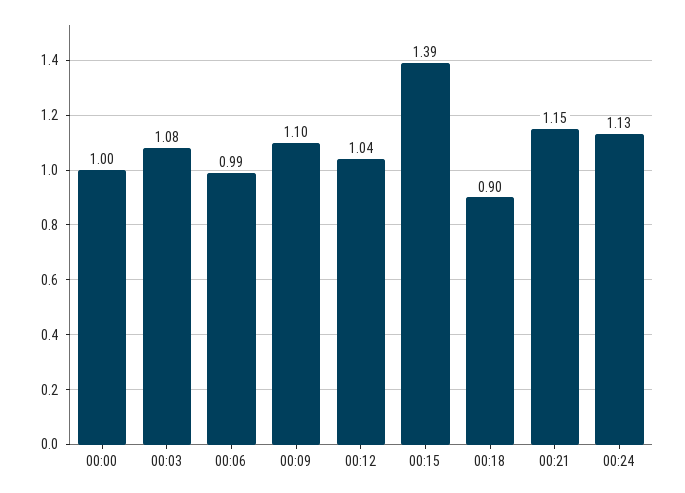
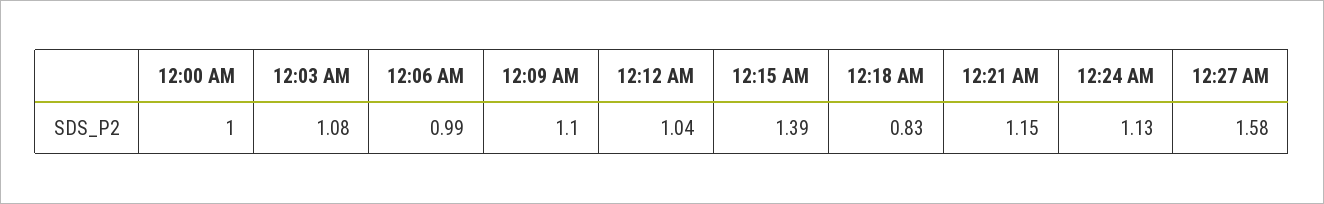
00:18: 0.9 -> 0.83
12:27 AM: none -> 1.58

